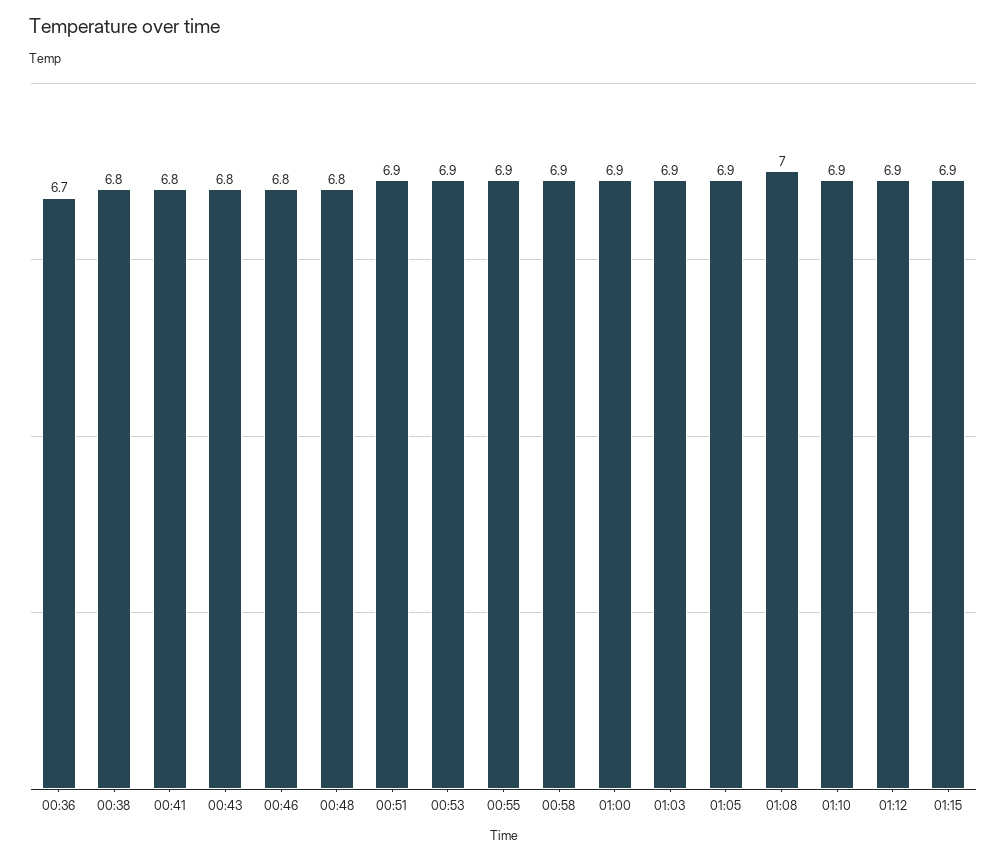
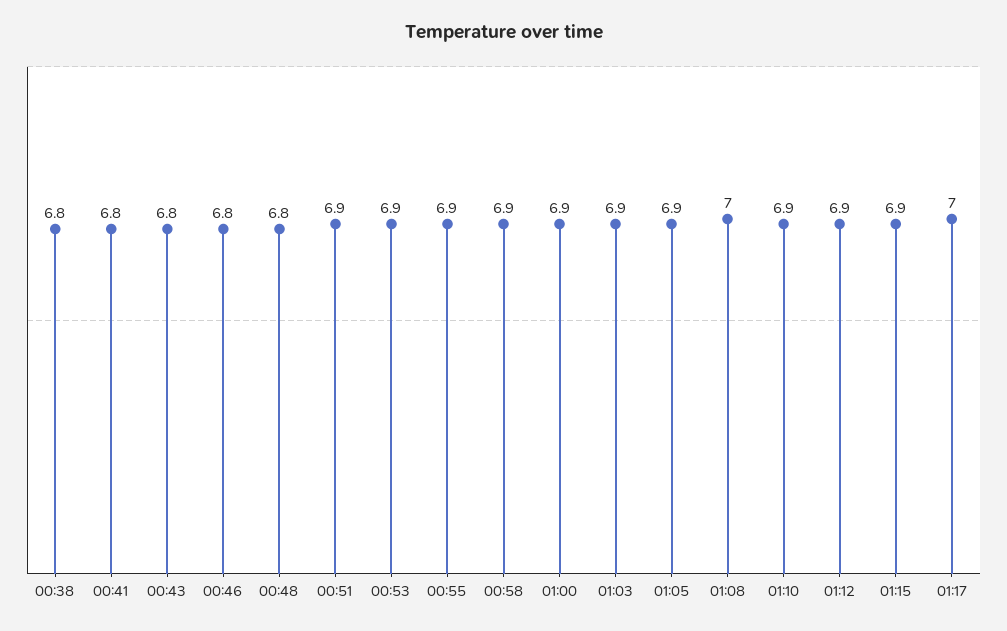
00:36: 6.7 -> none
01:17: none -> 7

